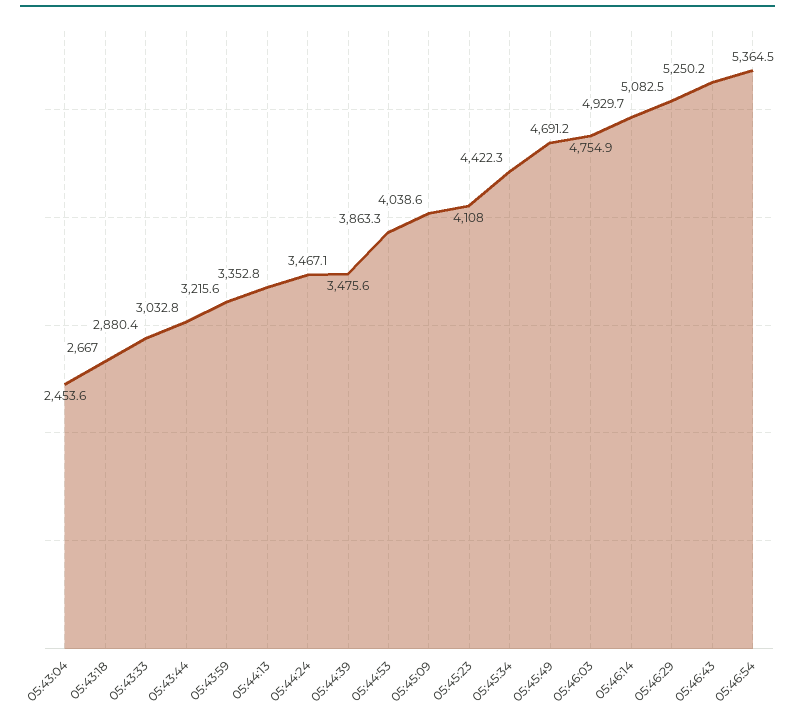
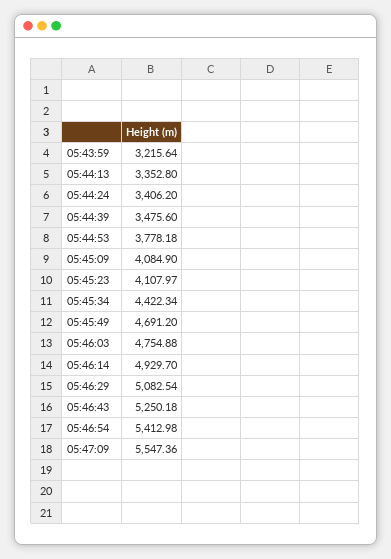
05:43:04: 2453.6 -> none
05:43:18: 2667 -> none
05:43:33: 2880.4 -> none
05:43:44: 3032.8 -> none
05:44:24: 3467.1 -> 3406.2
05:44:53: 3863.3 -> 3778.18
05:45:09: 4038.6 -> 4084.9
05:46:54: 5364.5 -> 5412.98
05:47:09: none -> 5547.36

